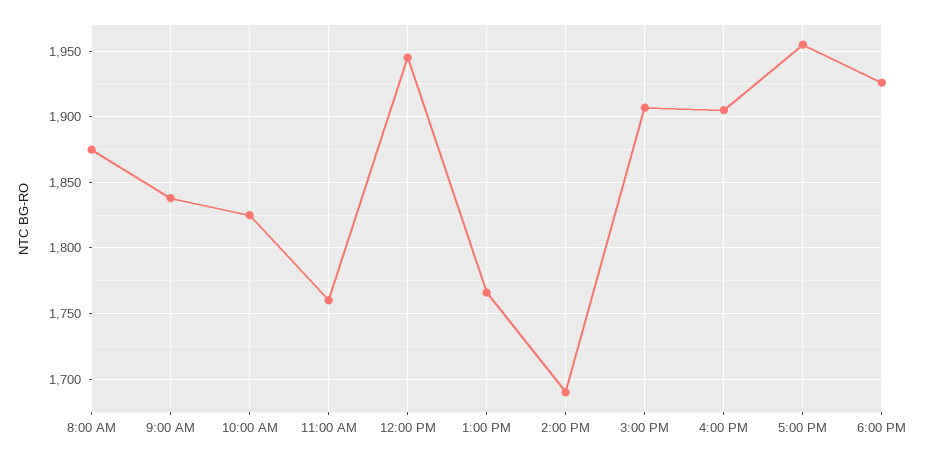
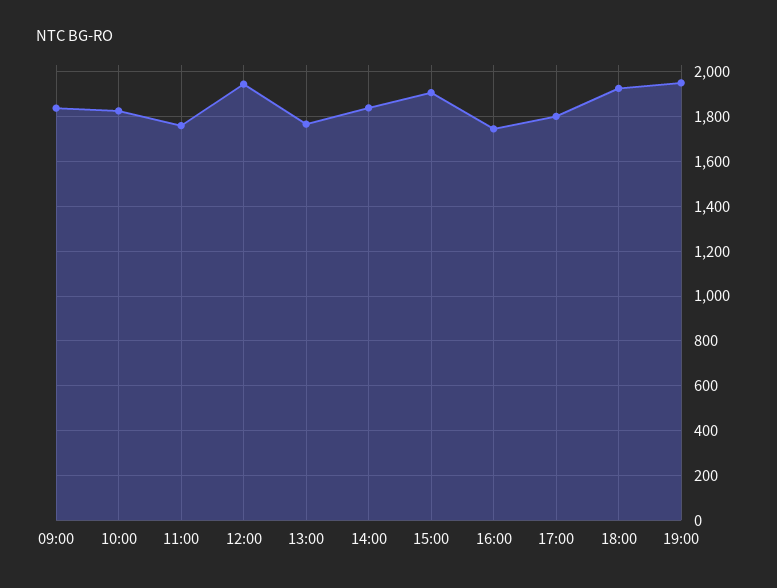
8:00 AM: 1875 -> none
2:00 PM: 1690 -> 1850
4:00 PM: 1905 -> 1750
5:00 PM: 1955 -> 1800
19:00: none -> 1950

